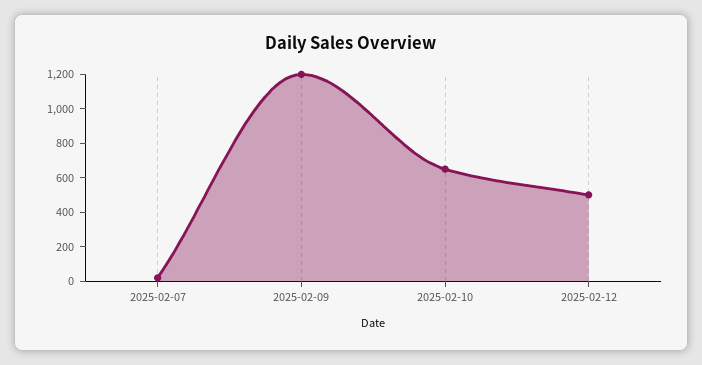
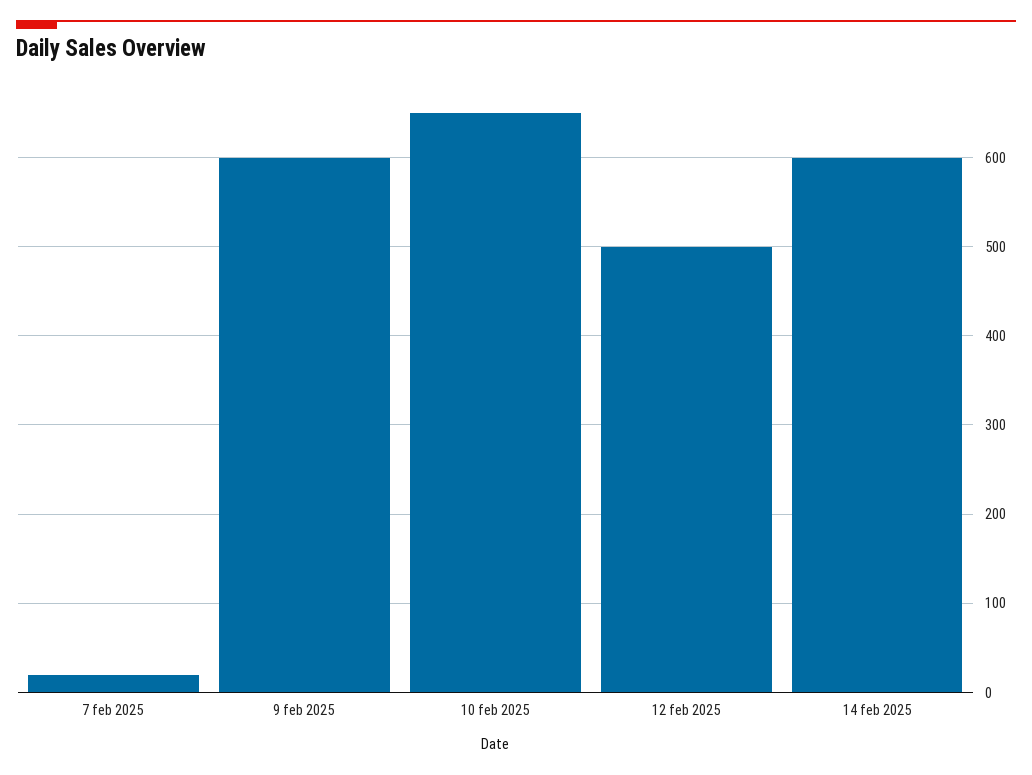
2025-02-09: 1200 -> 600
14 feb 2025: none -> 600

